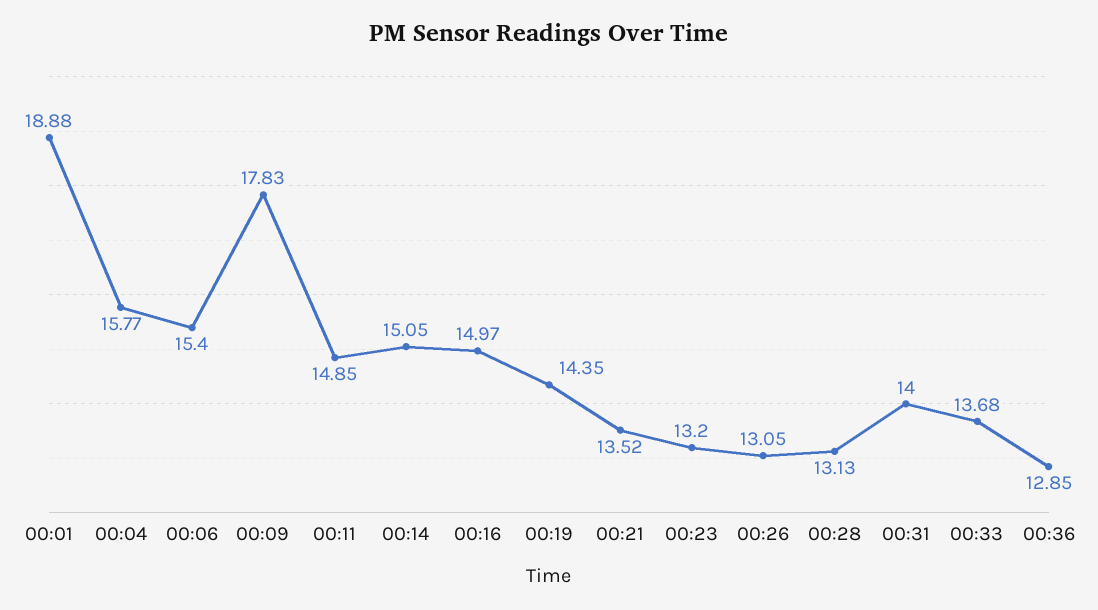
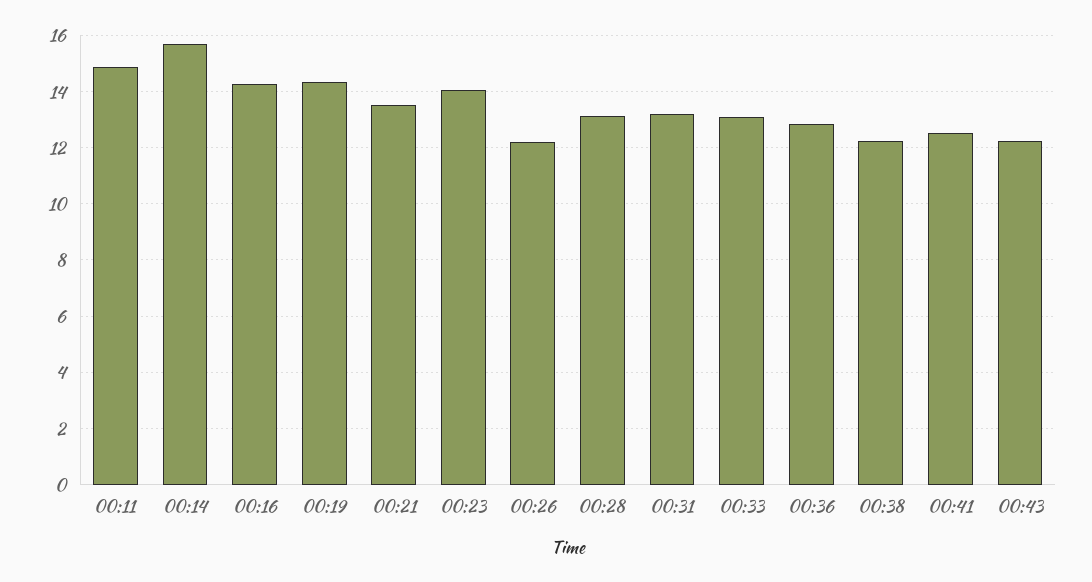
00:01: 18.88 -> none
00:04: 15.77 -> none
00:06: 15.4 -> none
00:09: 17.83 -> none
00:14: 15.05 -> 15.75
00:16: 14.97 -> 14.25
00:23: 13.2 -> 14
00:26: 13.05 -> 12.25
00:31: 14 -> 13.25
00:33: 13.68 -> 13
00:38: none -> 12.25
00:41: none -> 12.5
00:43: none -> 12.25

